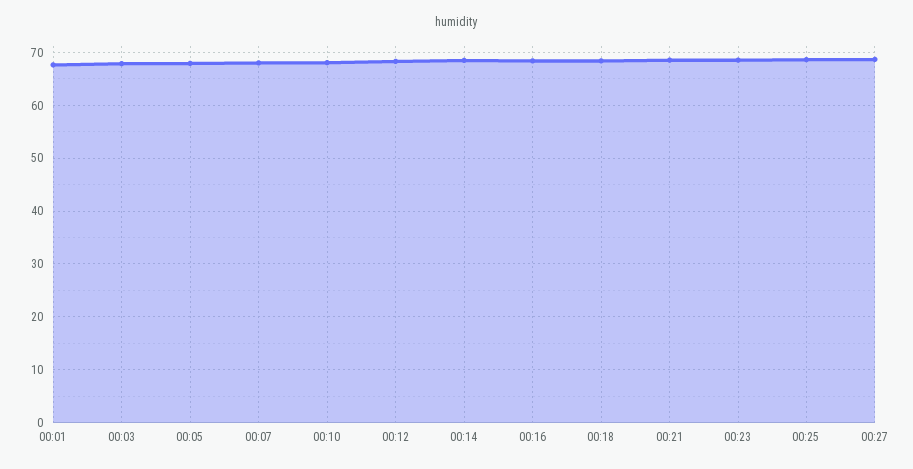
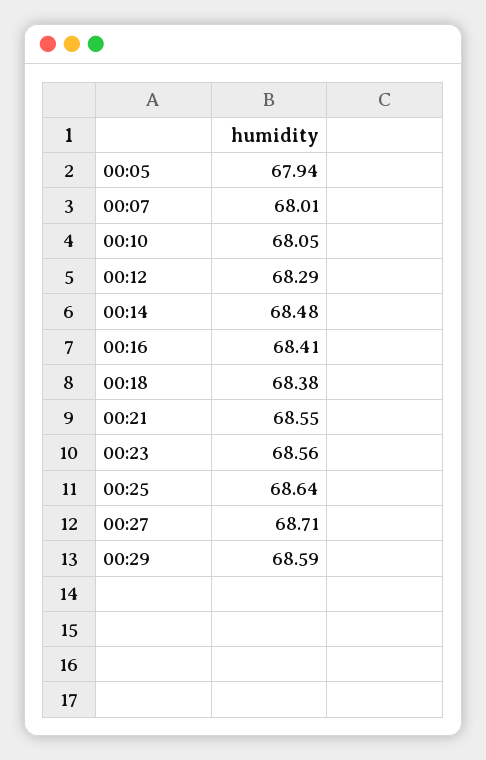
00:01: 68 -> none
00:03: 68 -> none
00:29: none -> 68.59

